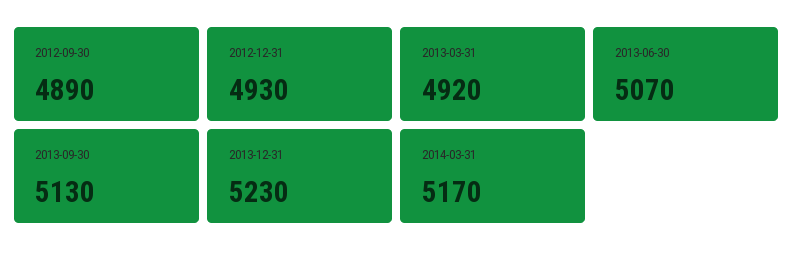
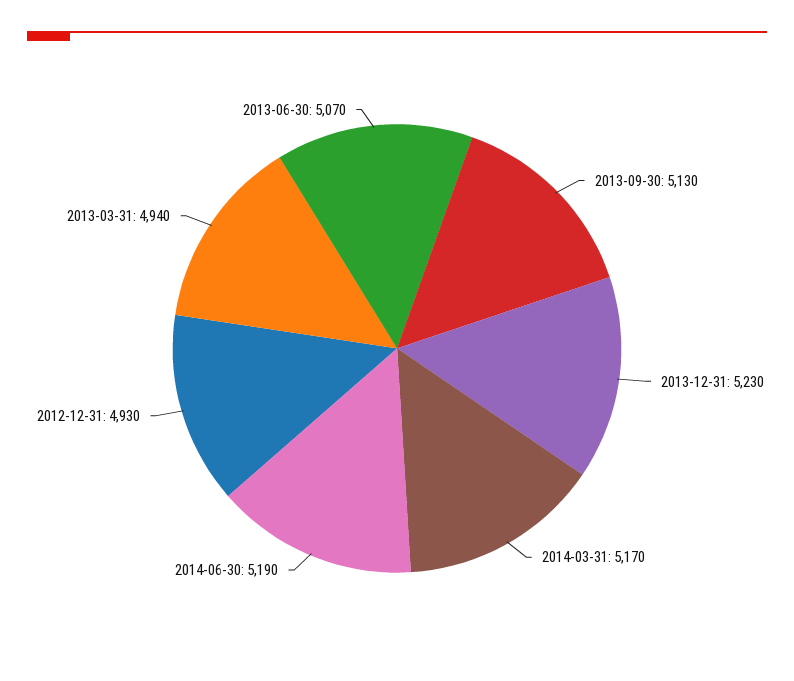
2012-09-30: 4890 -> none
2013-03-31: 4920 -> 4940
2014-06-30: none -> 5190

